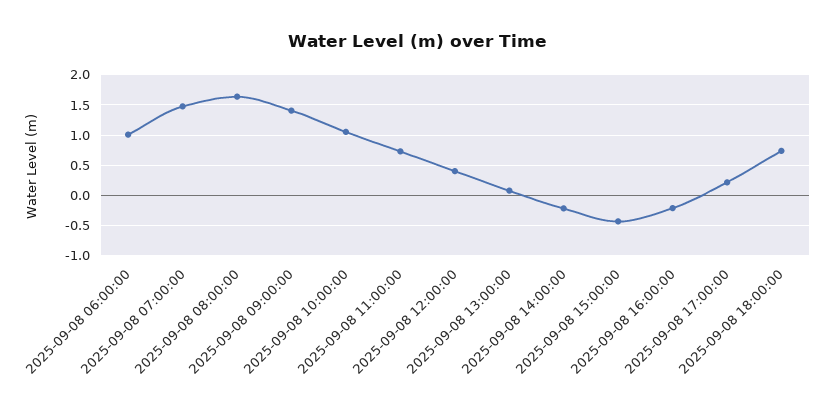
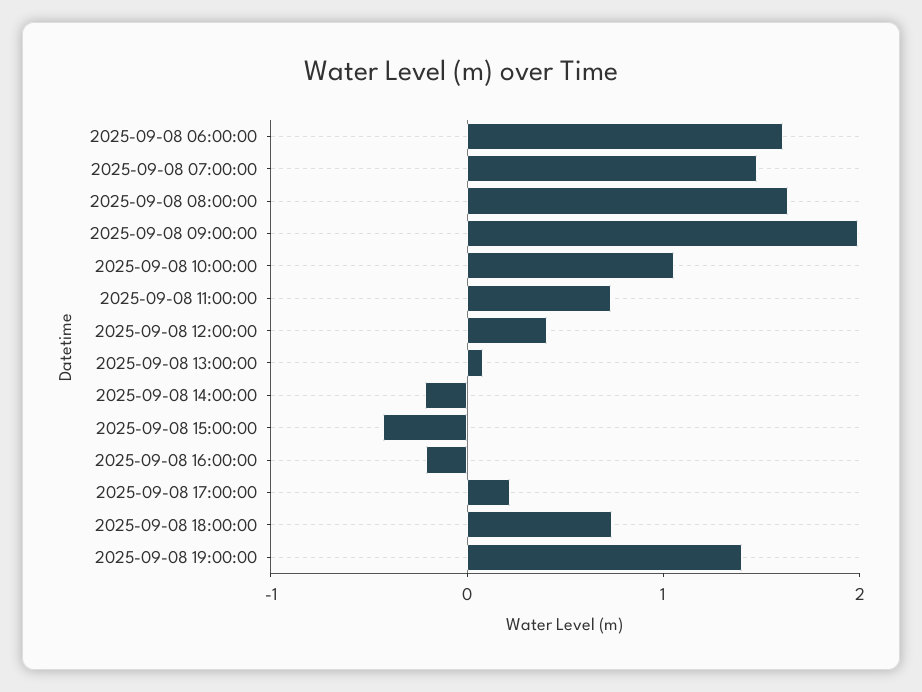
2025-09-08 06:00:00: 1 -> 1.6
2025-09-08 09:00:00: 1.4 -> 2
2025-09-08 19:00:00: none -> 1.4

